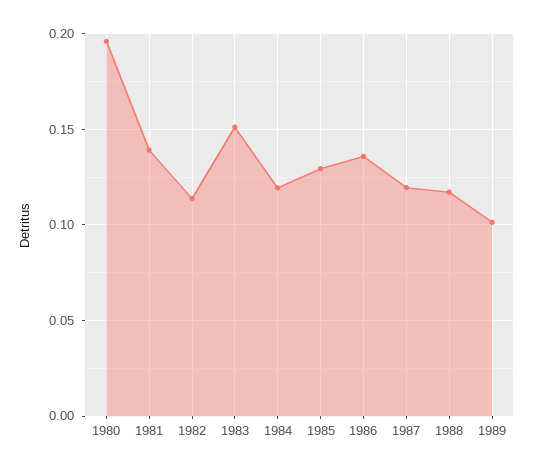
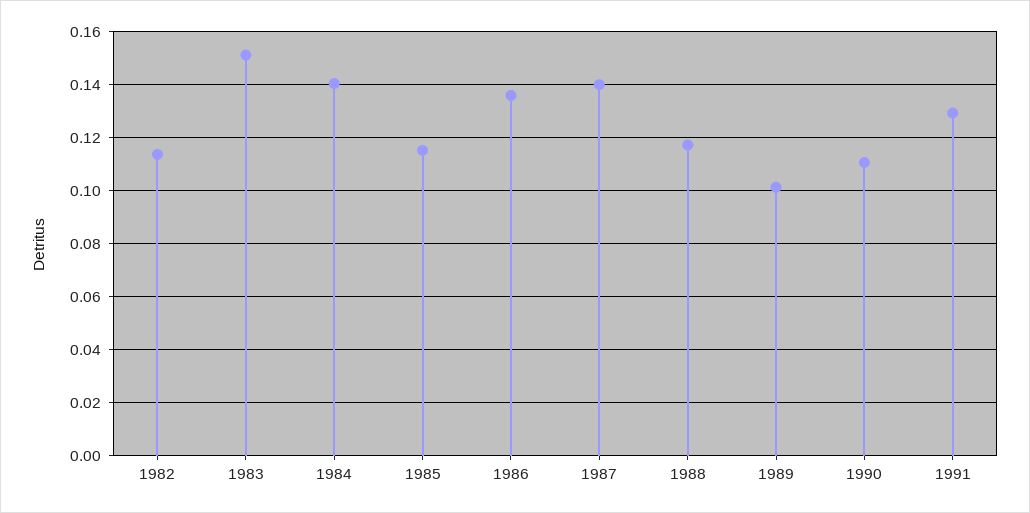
1980: 0.195 -> none
1981: 0.14 -> none
1984: 0.12 -> 0.14
1985: 0.13 -> 0.115
1987: 0.12 -> 0.14
1990: none -> 0.11
1991: none -> 0.13

